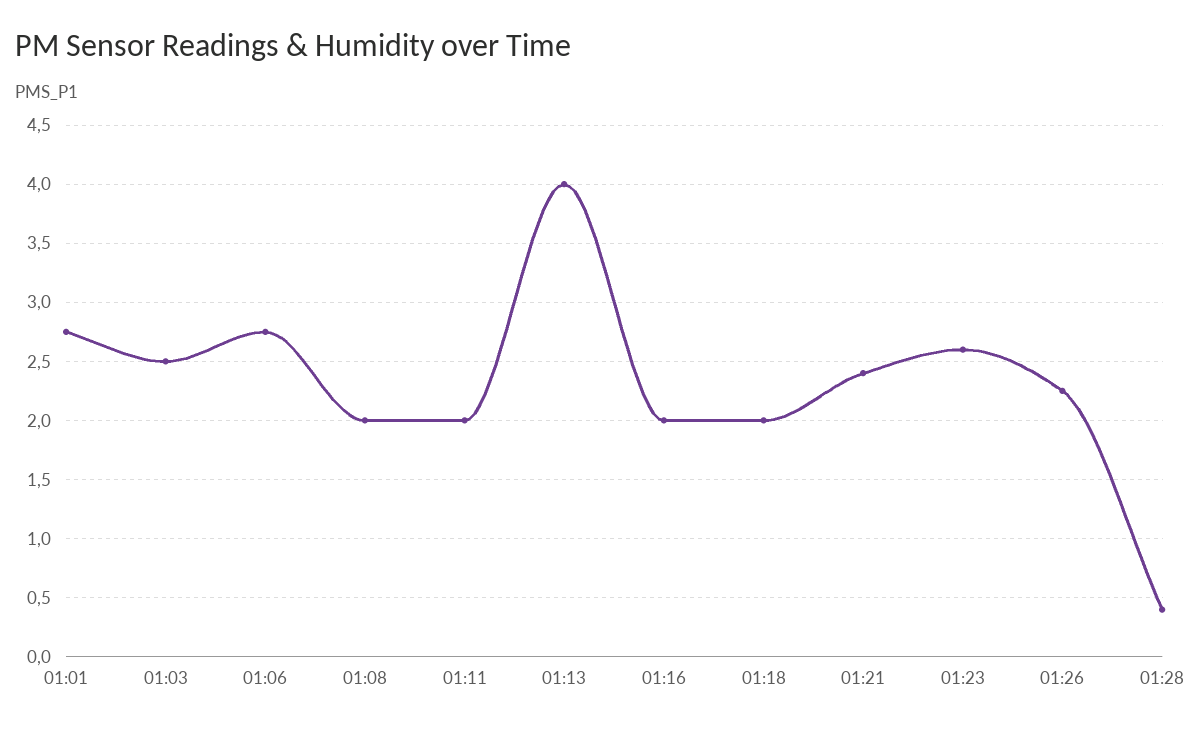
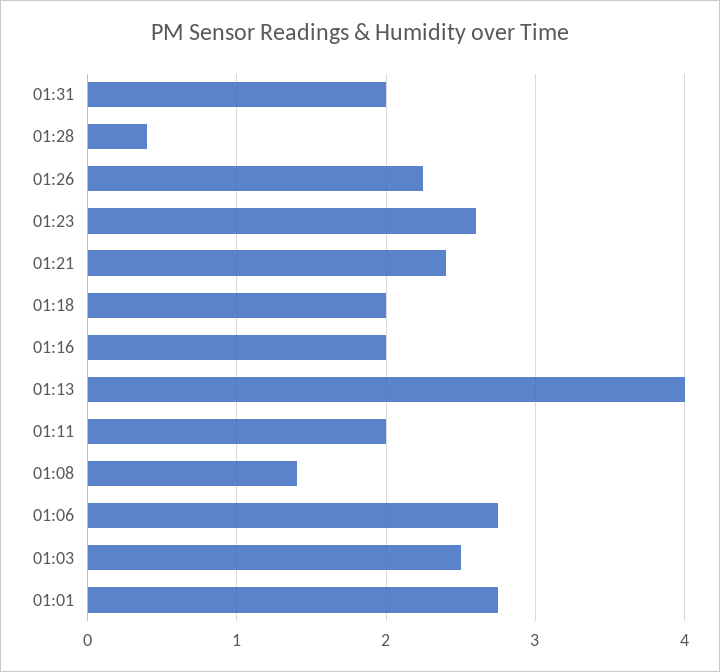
01:08: 2 -> 1.4
01:31: none -> 2

